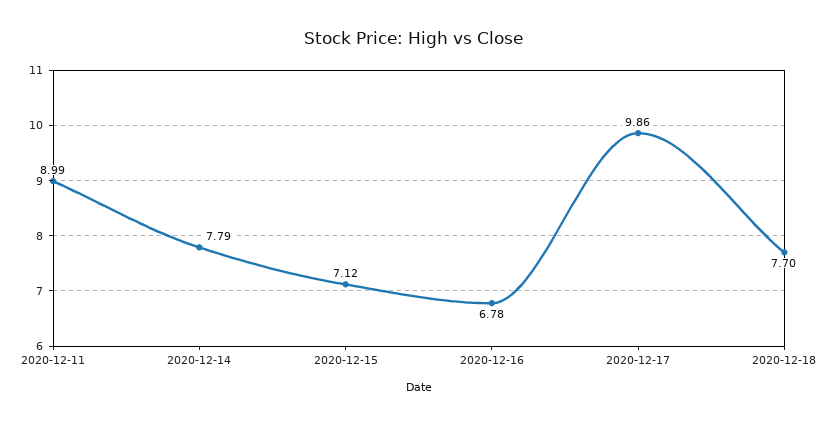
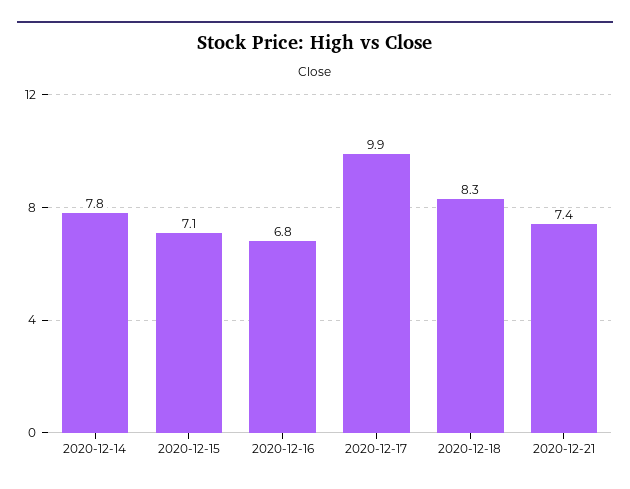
2020-12-11: 8.99 -> none
2020-12-18: 7.7 -> 8.3
2020-12-21: none -> 7.4

